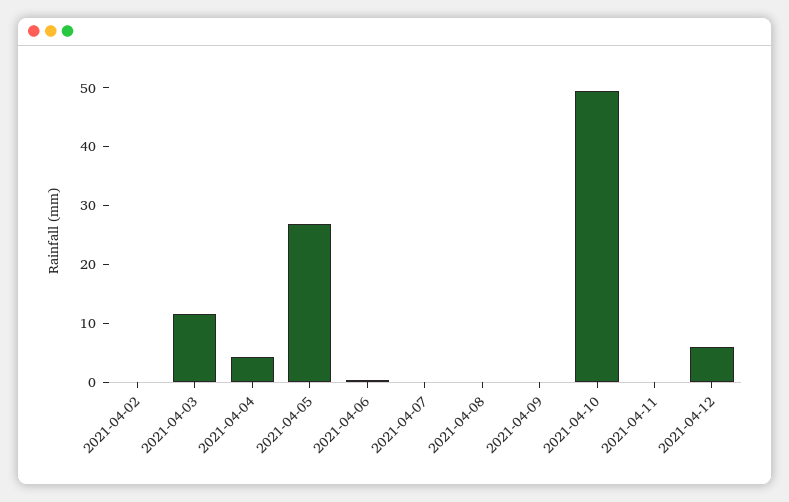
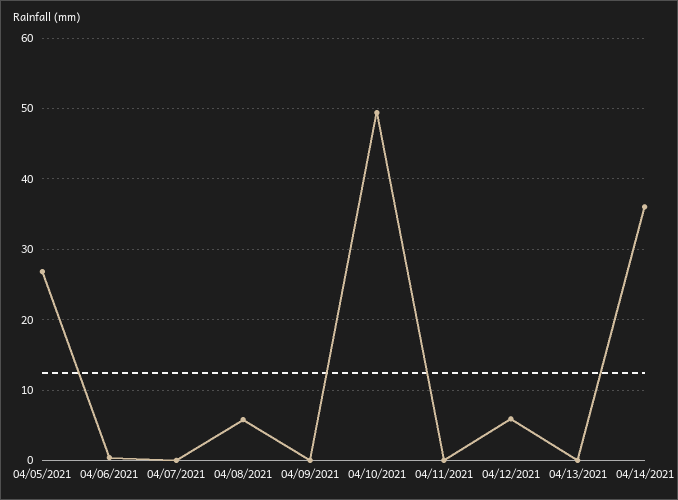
2021-04-02: 0 -> none
2021-04-03: 12 -> none
2021-04-04: 4 -> none
2021-04-08: 0 -> 6
04/13/2021: none -> 0
04/14/2021: none -> 36

